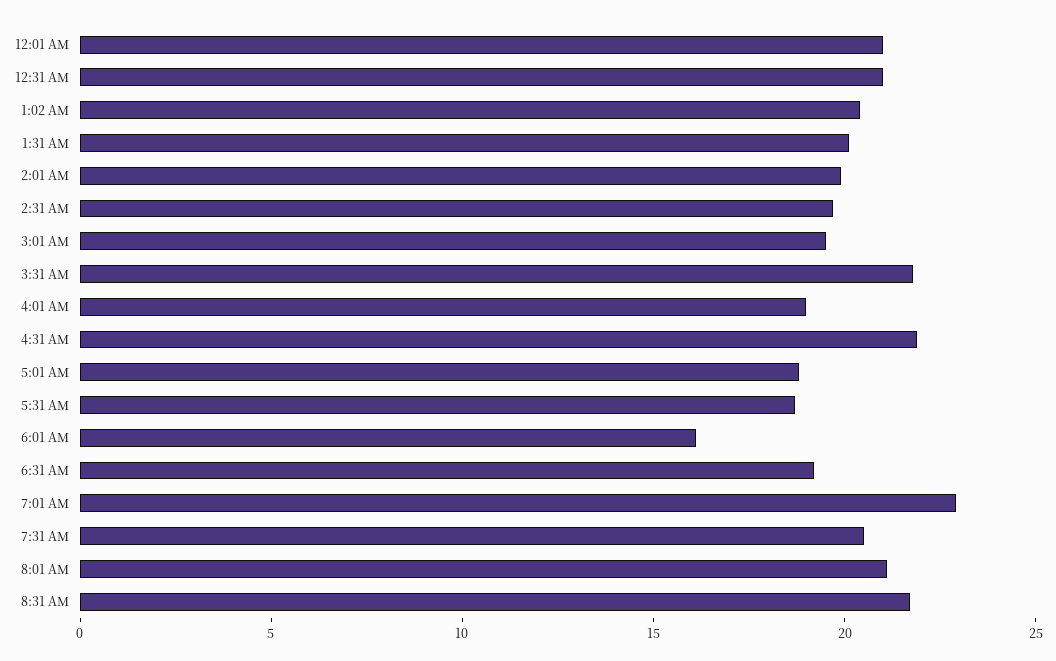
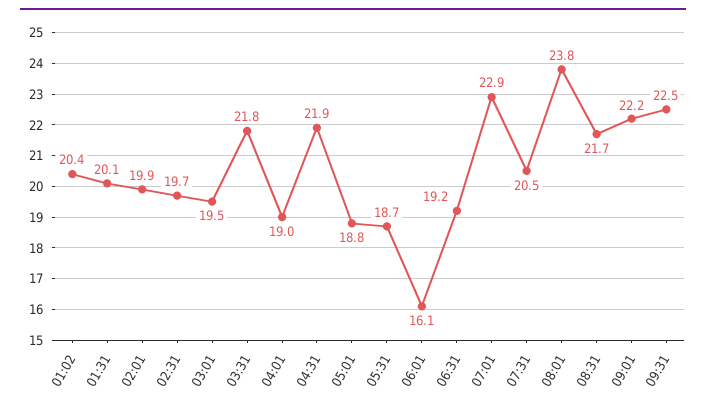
12:01 AM: 21 -> none
12:31 AM: 21 -> none
8:01 AM: 21 -> 23.8
09:01: none -> 22.2
09:31: none -> 22.5

